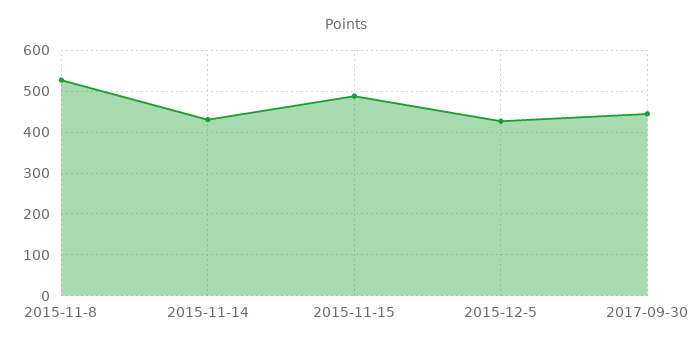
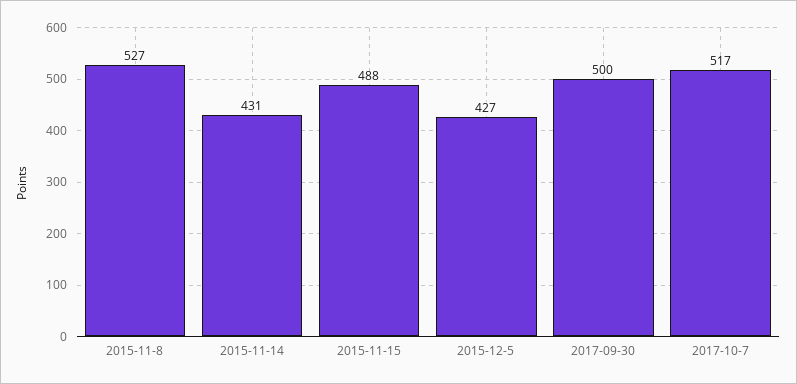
2017-09-30: 440 -> 500
2017-10-7: none -> 517

